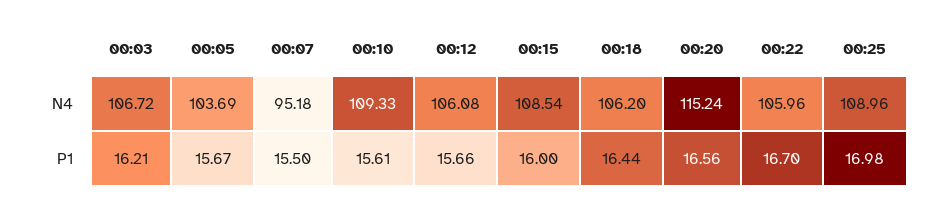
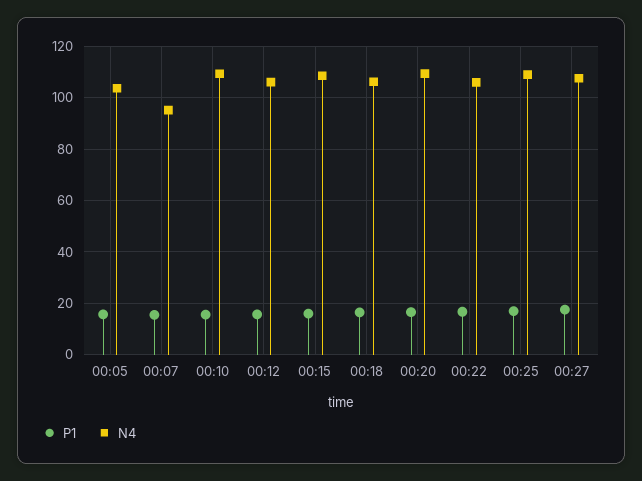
N4, 00:03: 106.72 -> none
N4, 00:20: 115.24 -> 110
P1, 00:03: 16.21 -> none
P1, 00:27: none -> 17.5
N4, 00:27: none -> 107.5

